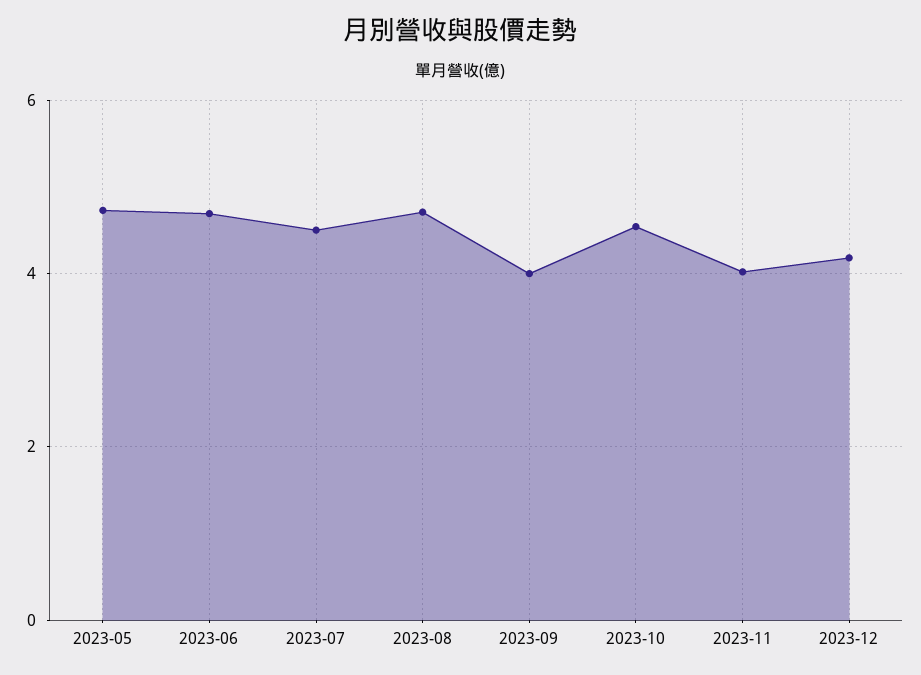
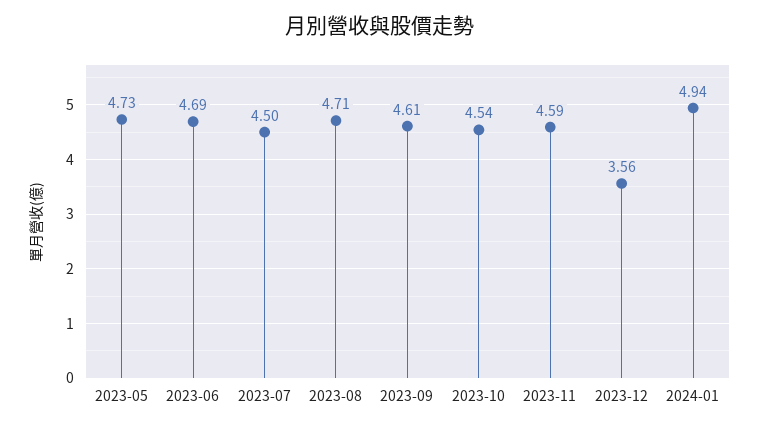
2023-09: 4 -> 4.61
2023-11: 4 -> 4.59
2023-12: 4.2 -> 3.56
2024-01: none -> 4.94

